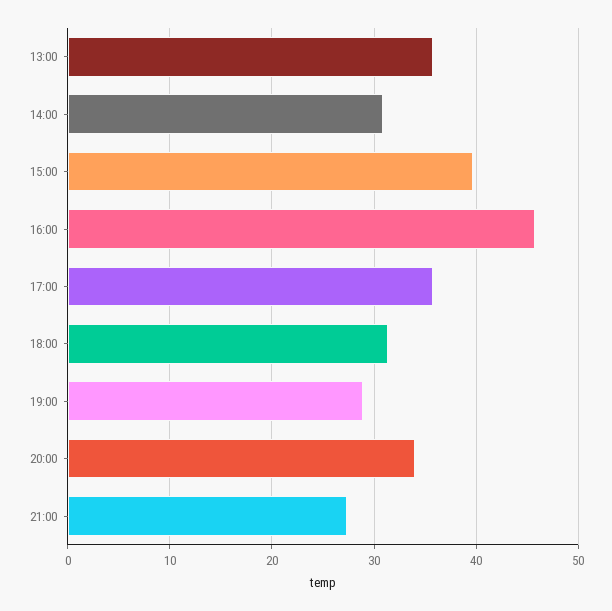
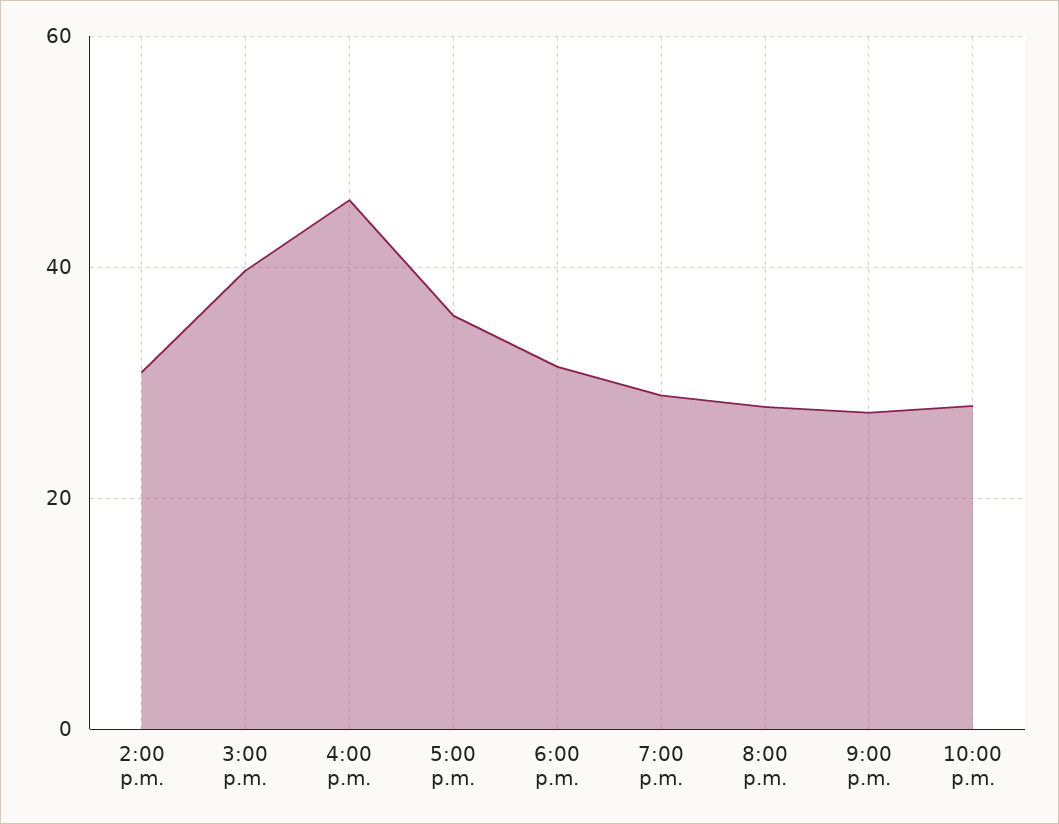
13:00: 36 -> none
20:00: 34 -> 28
10:00 p.m.: none -> 28

